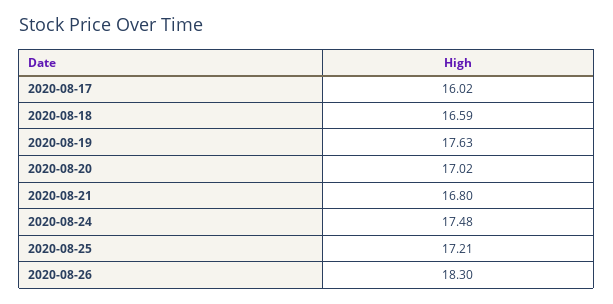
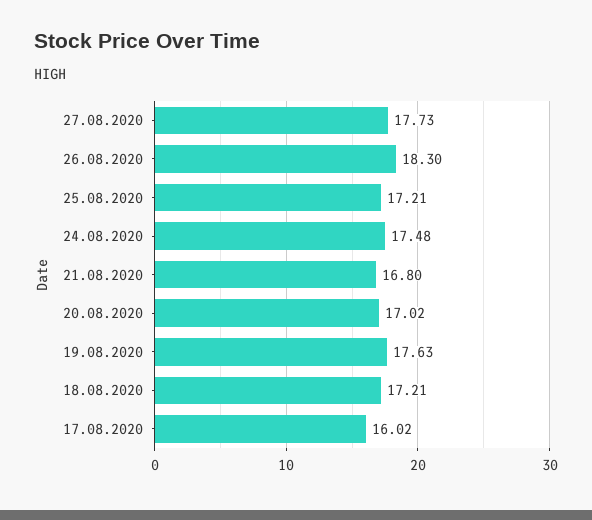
2020-08-18: 16.59 -> 17.21
27.08.2020: none -> 17.73

